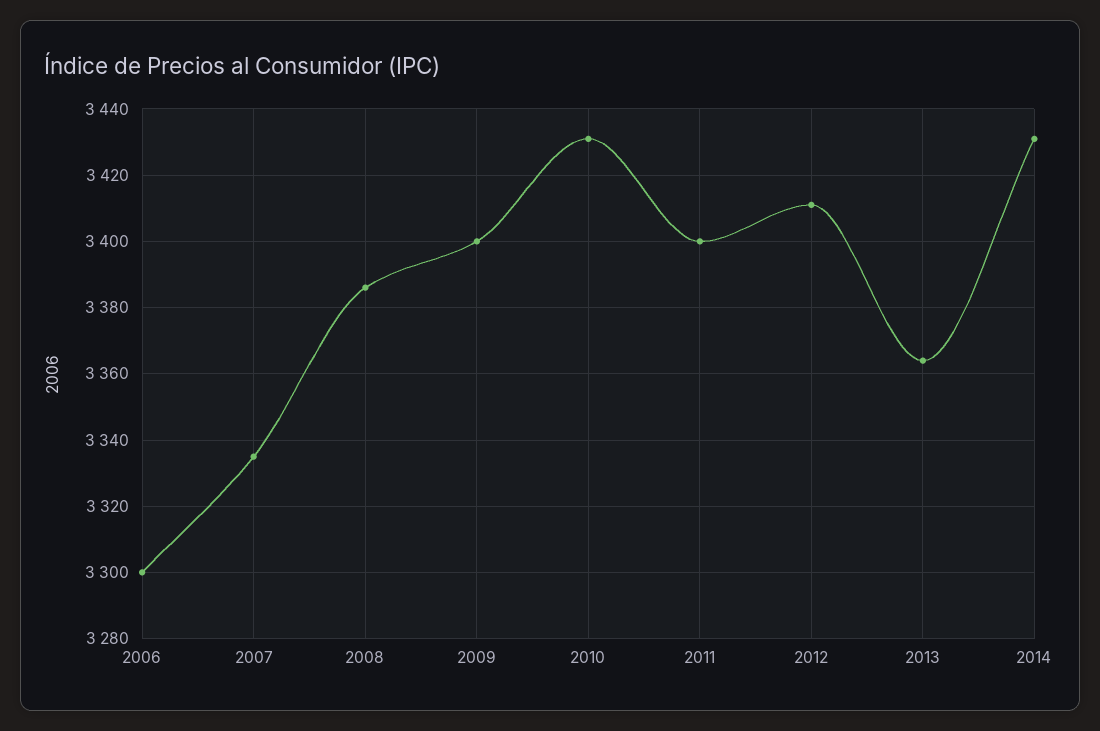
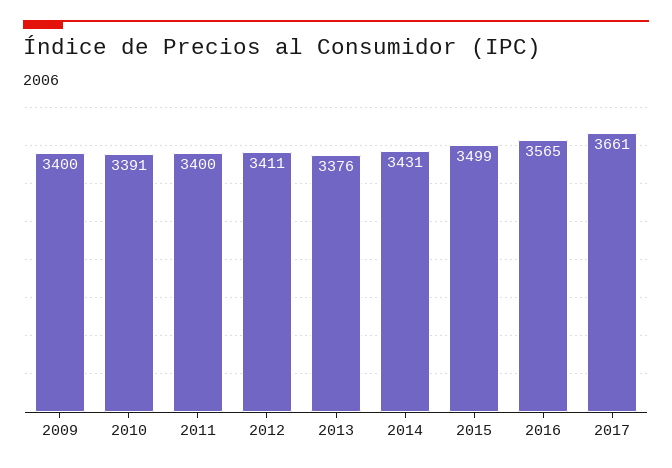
2006: 3300 -> none
2007: 3335 -> none
2008: 3385 -> none
2010: 3430 -> 3391
2013: 3365 -> 3376
2015: none -> 3499
2016: none -> 3565
2017: none -> 3661

